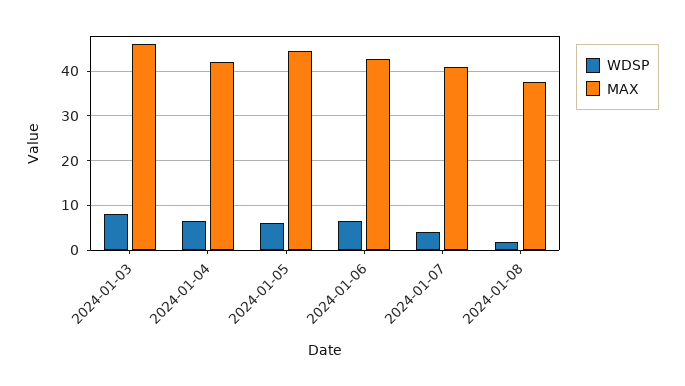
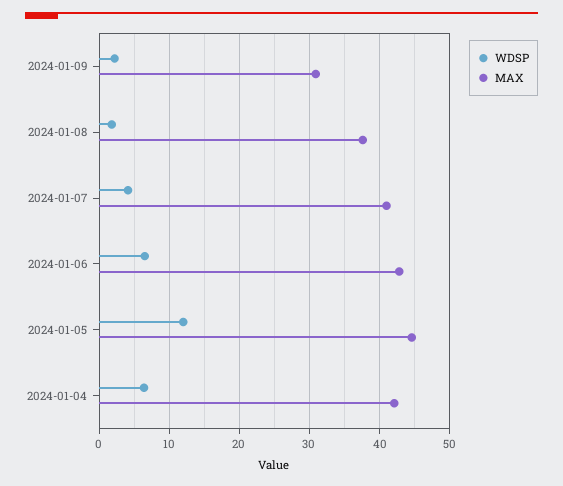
WDSP, 2024-01-03: 8 -> none
MAX, 2024-01-03: 46 -> none
WDSP, 2024-01-05: 6 -> 12
WDSP, 2024-01-09: none -> 2
MAX, 2024-01-09: none -> 31

